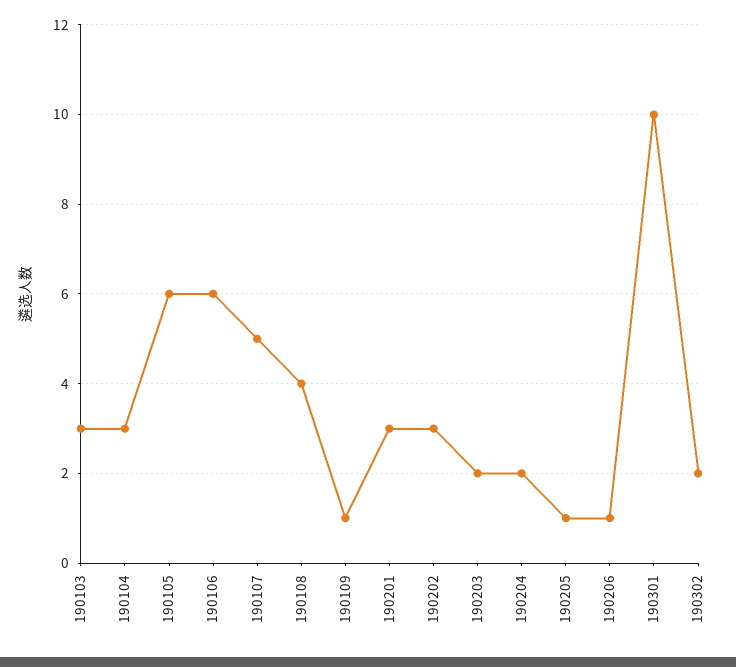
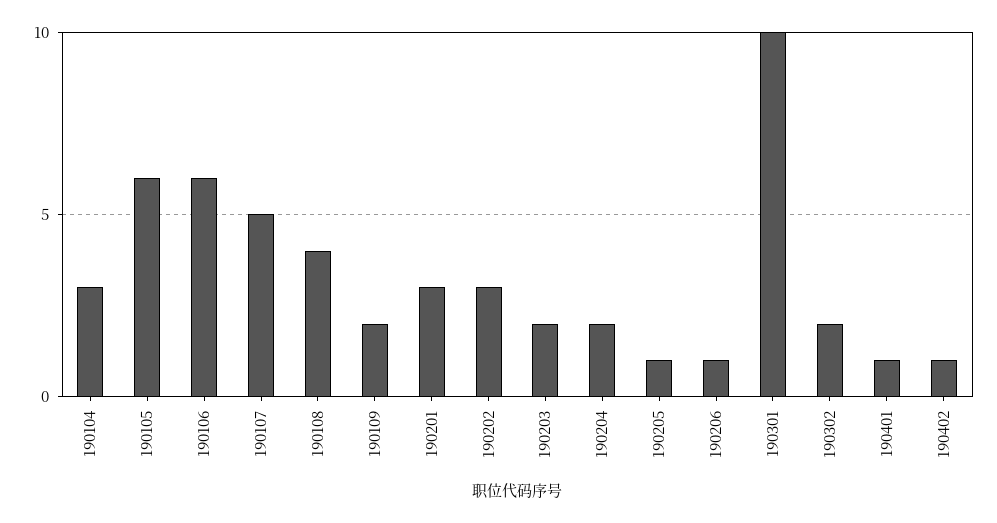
190103: 3 -> none
190109: 1 -> 2
190401: none -> 1
190402: none -> 1

